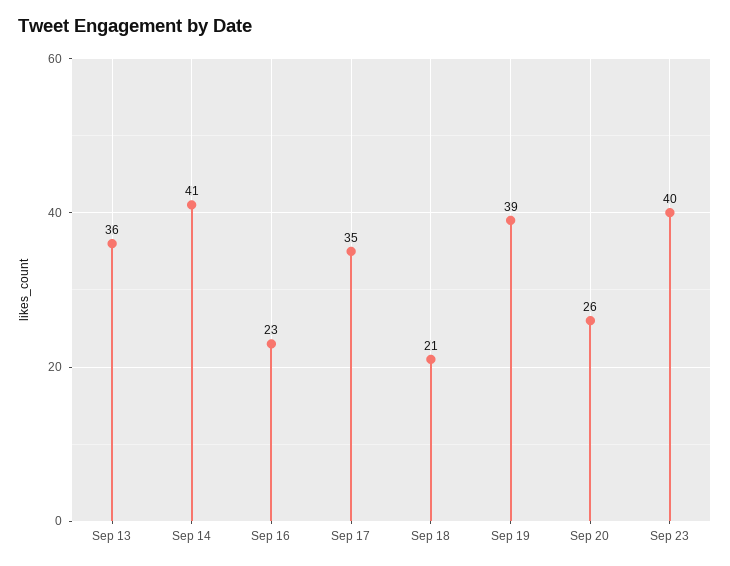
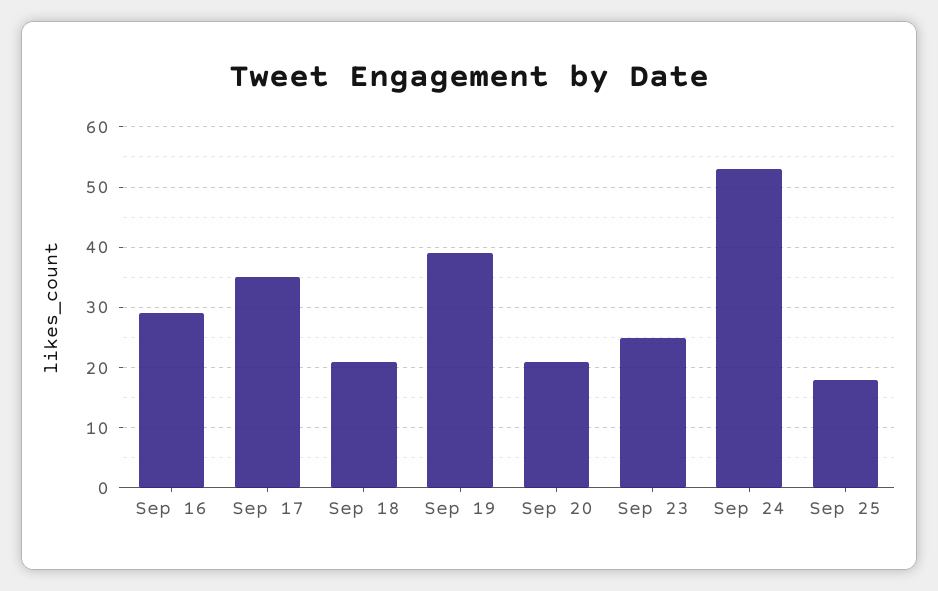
Sep 13: 36 -> none
Sep 14: 41 -> none
Sep 16: 23 -> 29
Sep 20: 26 -> 21
Sep 23: 40 -> 25
Sep 24: none -> 53
Sep 25: none -> 18

